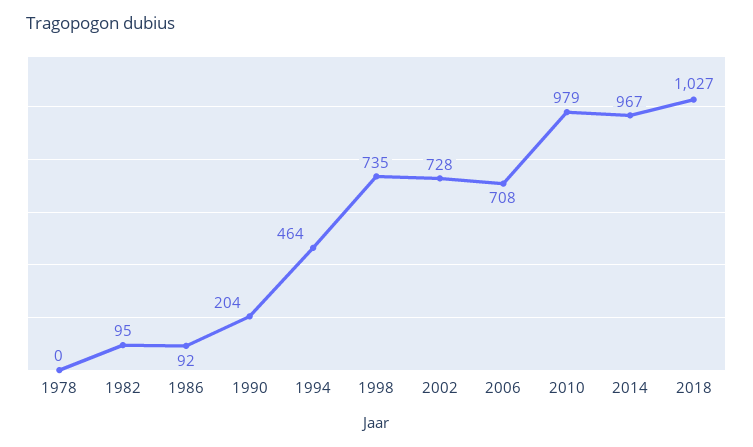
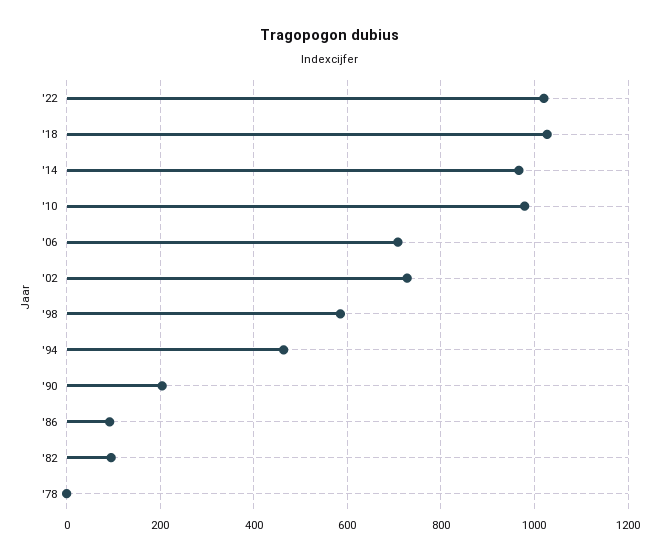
1998: 735 -> 580
'22: none -> 1020

